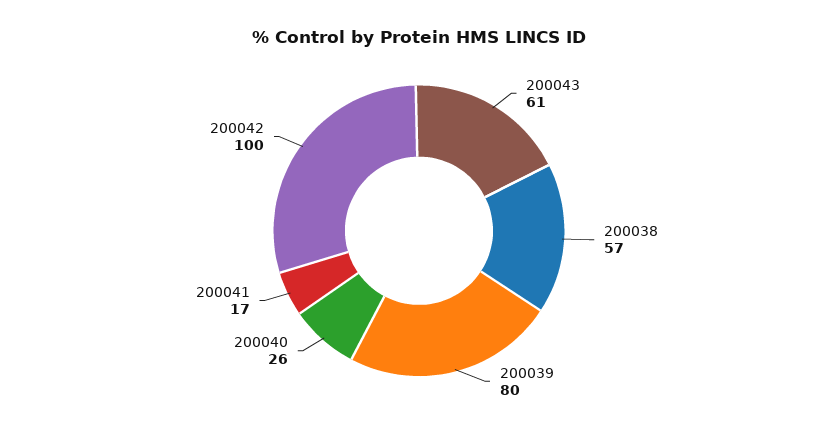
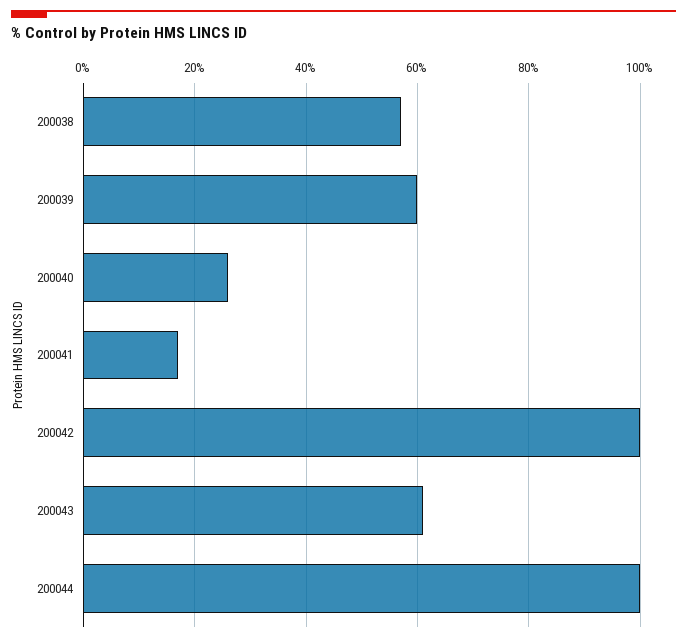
200039: 80 -> 60
200044: none -> 100

